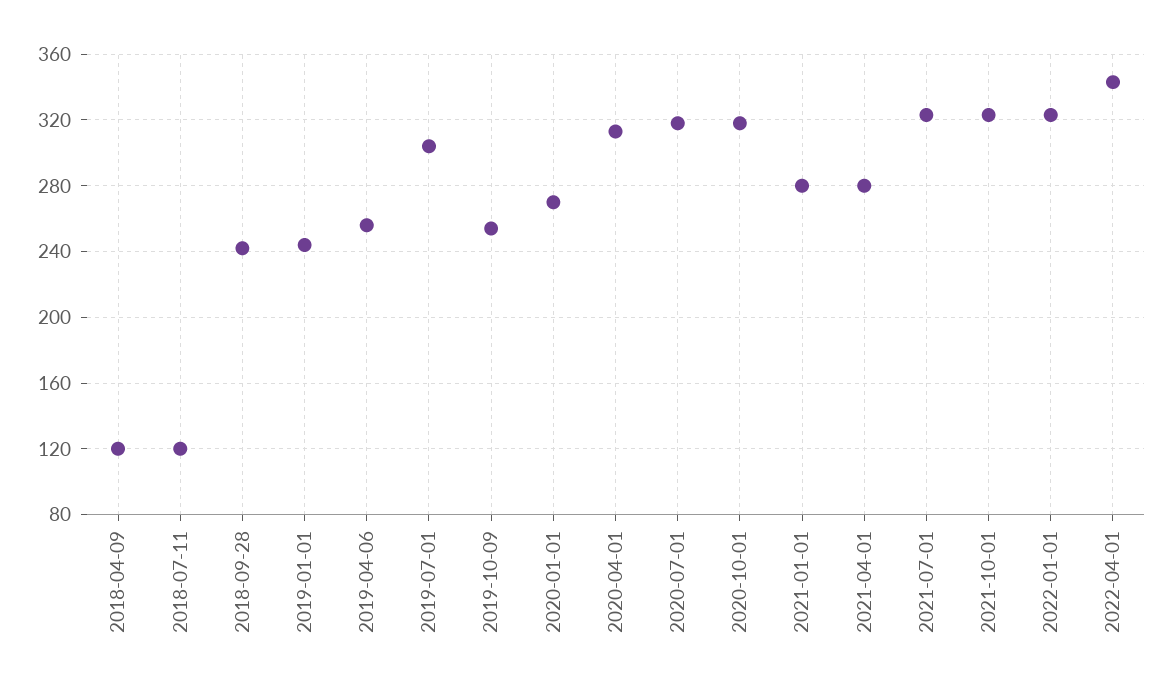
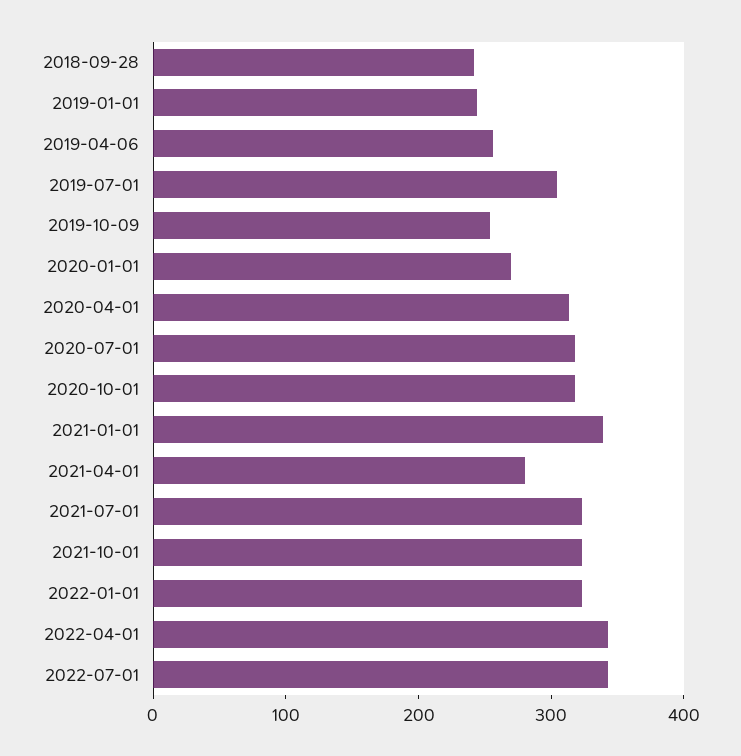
2018-04-09: 120 -> none
2018-07-11: 120 -> none
2021-01-01: 280 -> 340
2022-07-01: none -> 340

